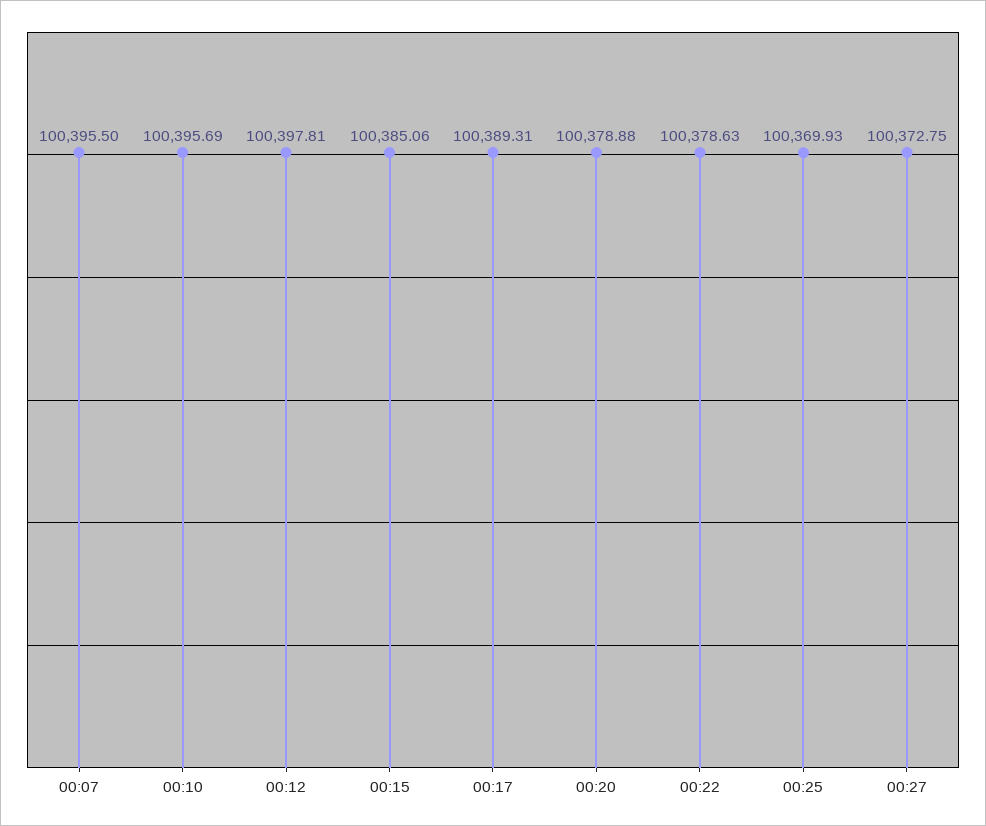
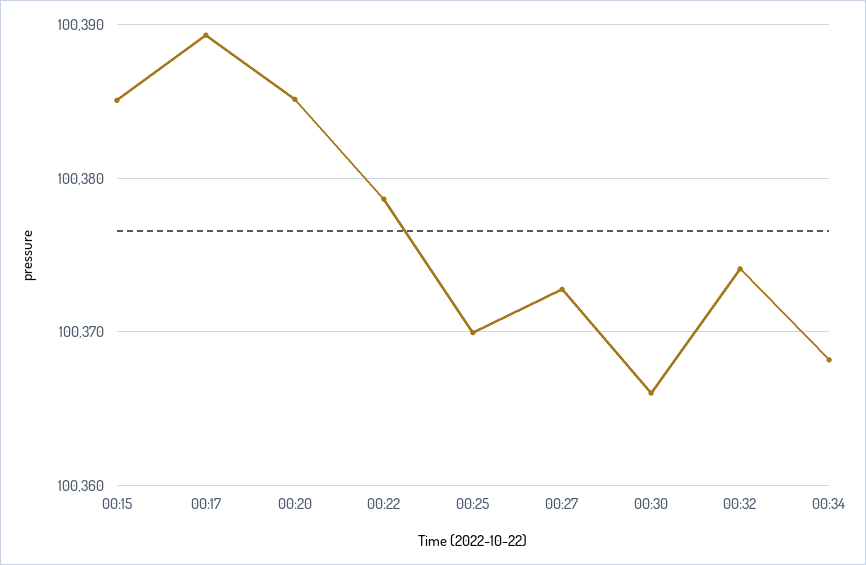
00:07: 100395.5 -> none
00:10: 100395.69 -> none
00:12: 100397.81 -> none
00:20: 100378.88 -> 100385
00:30: none -> 100366
00:32: none -> 100374
00:34: none -> 100368

